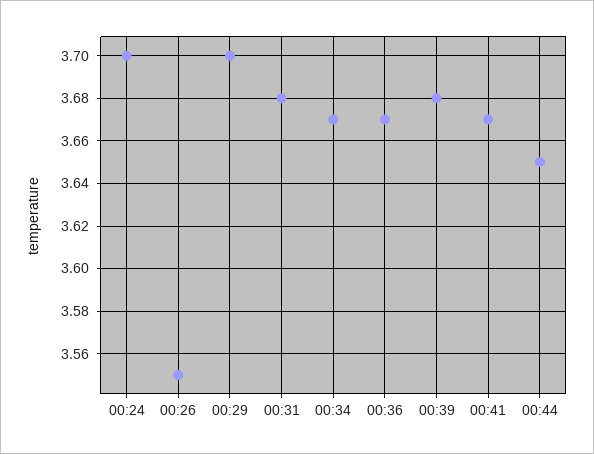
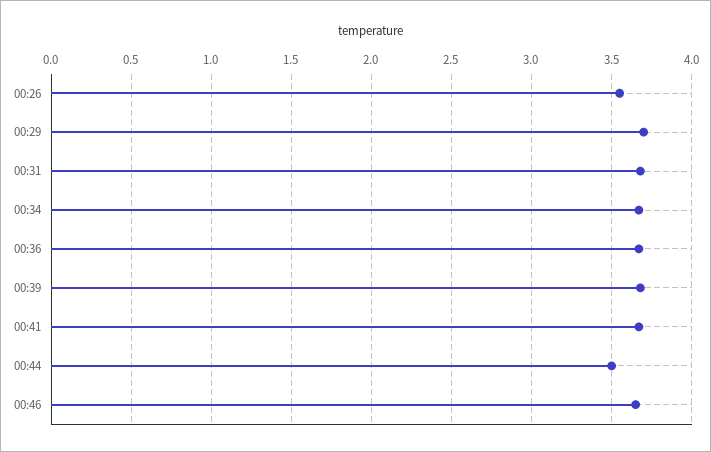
00:24: 3.7 -> none
00:44: 3.65 -> 3.5
00:46: none -> 3.65

